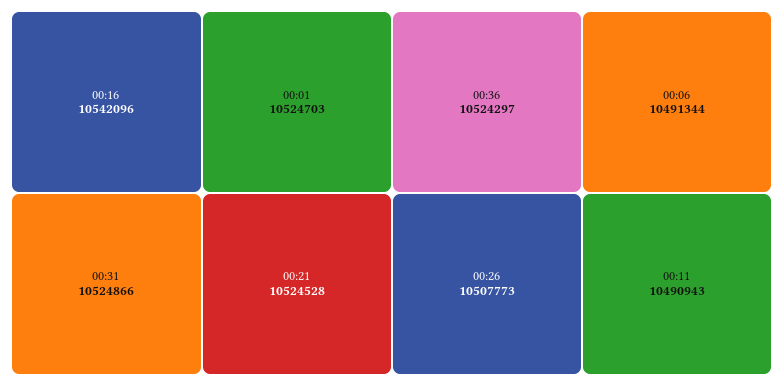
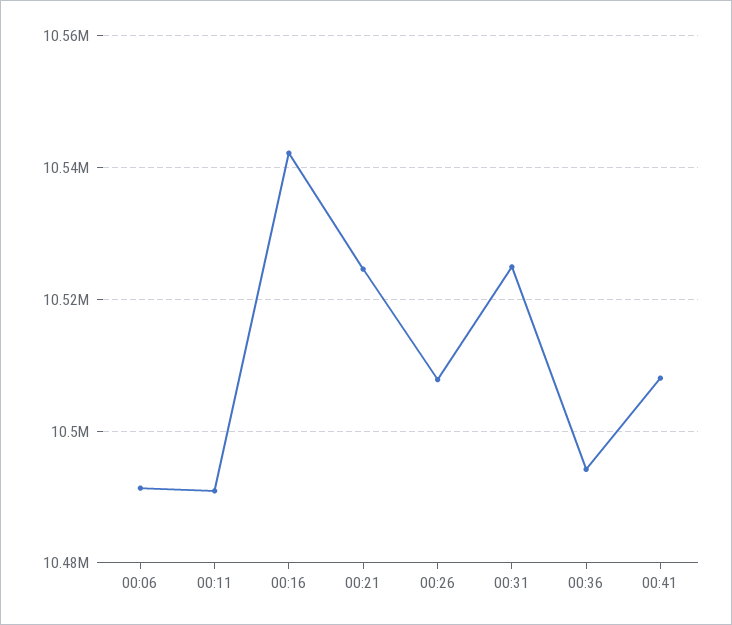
00:01: 10524703 -> none
00:36: 10524297 -> 10494000
00:41: none -> 10508000

